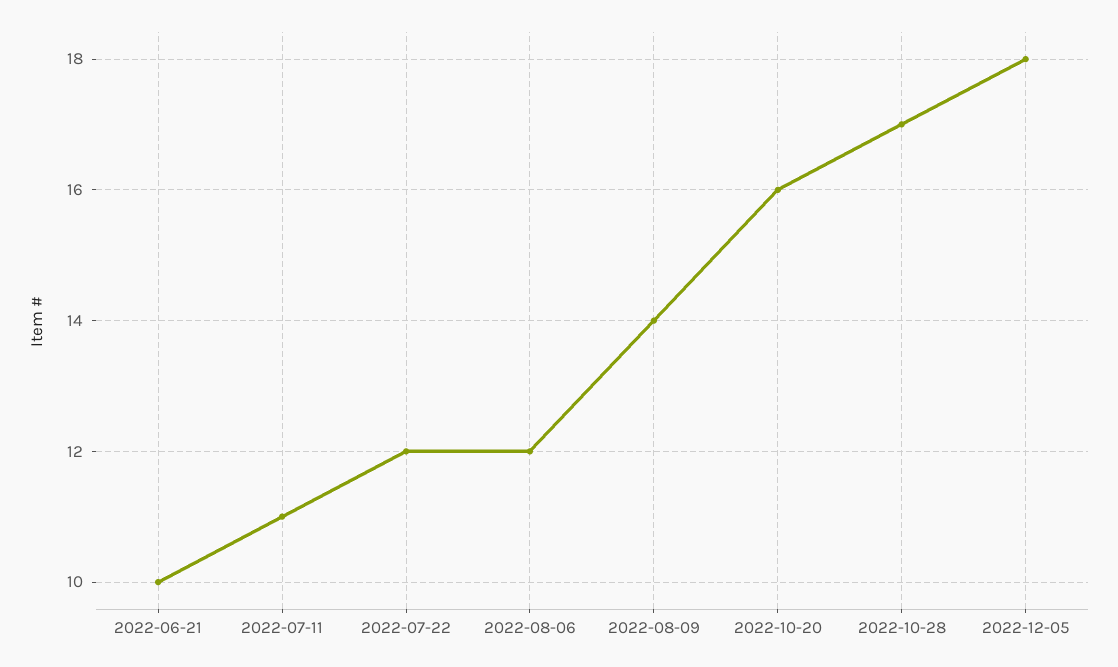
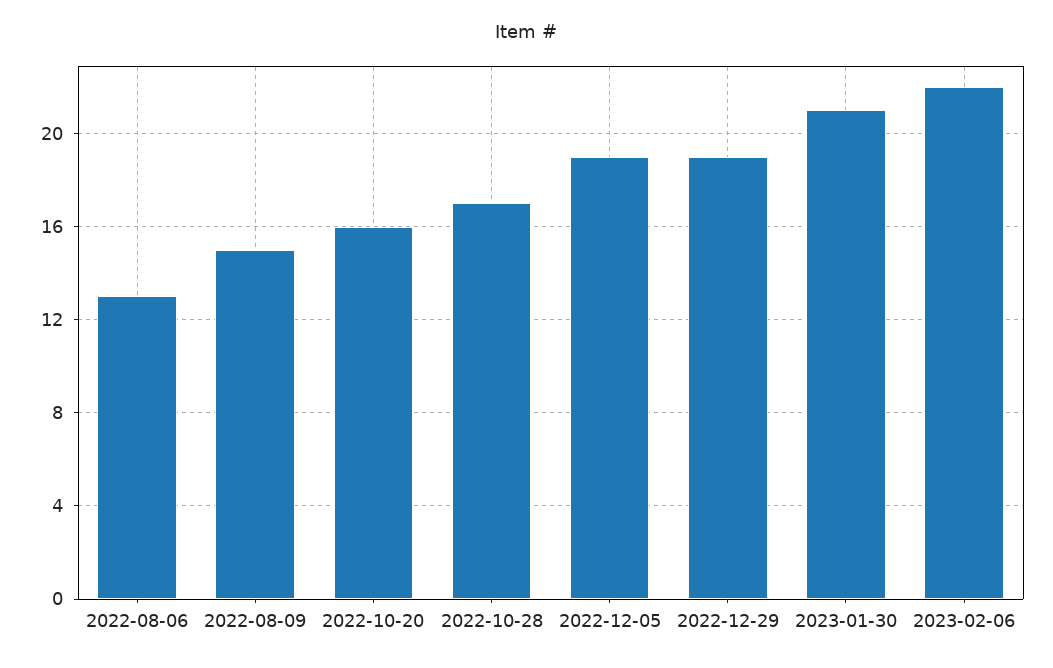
2022-06-21: 10 -> none
2022-07-11: 11 -> none
2022-07-22: 12 -> none
2022-08-06: 12 -> 13
2022-08-09: 14 -> 15
2022-12-05: 18 -> 19
2022-12-29: none -> 19
2023-01-30: none -> 21
2023-02-06: none -> 22

